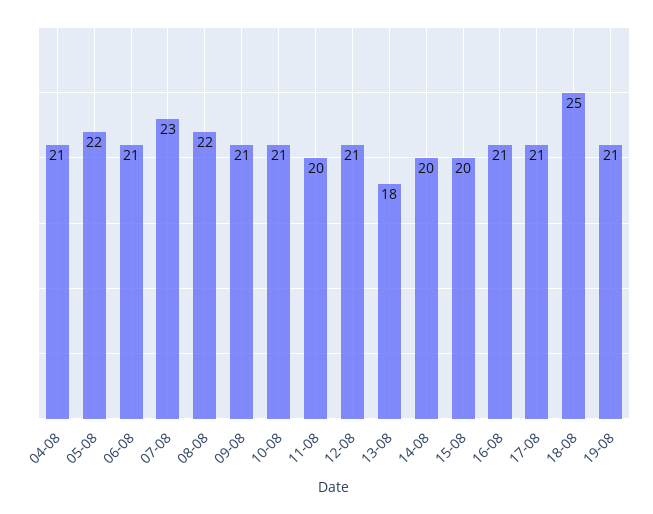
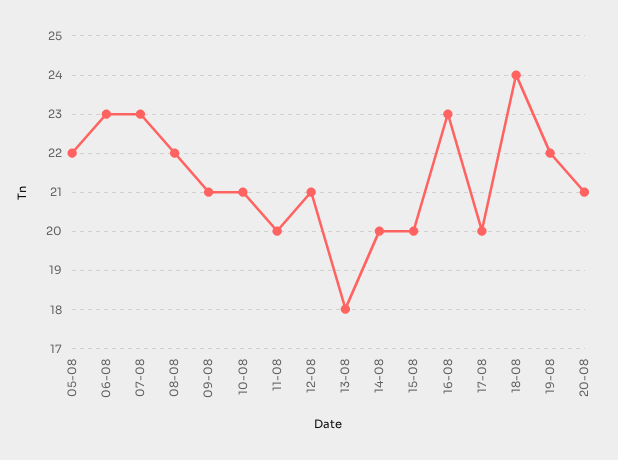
04-08: 21 -> none
06-08: 21 -> 23
16-08: 21 -> 23
17-08: 21 -> 20
18-08: 25 -> 24
19-08: 21 -> 22
20-08: none -> 21

